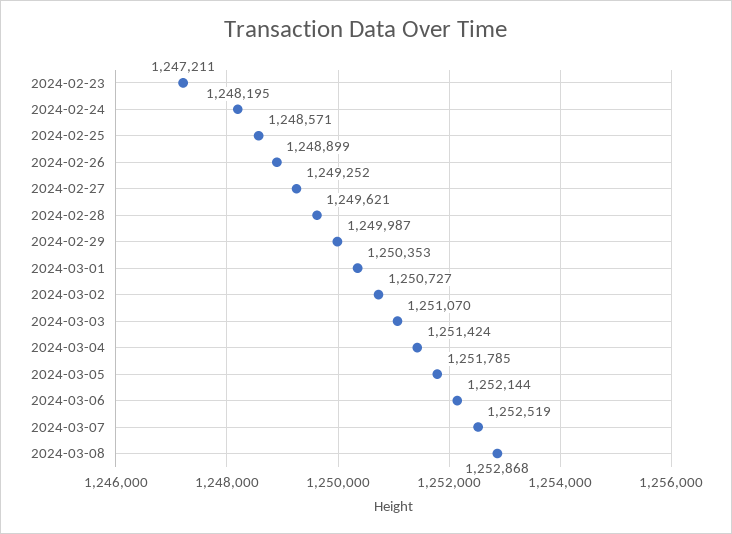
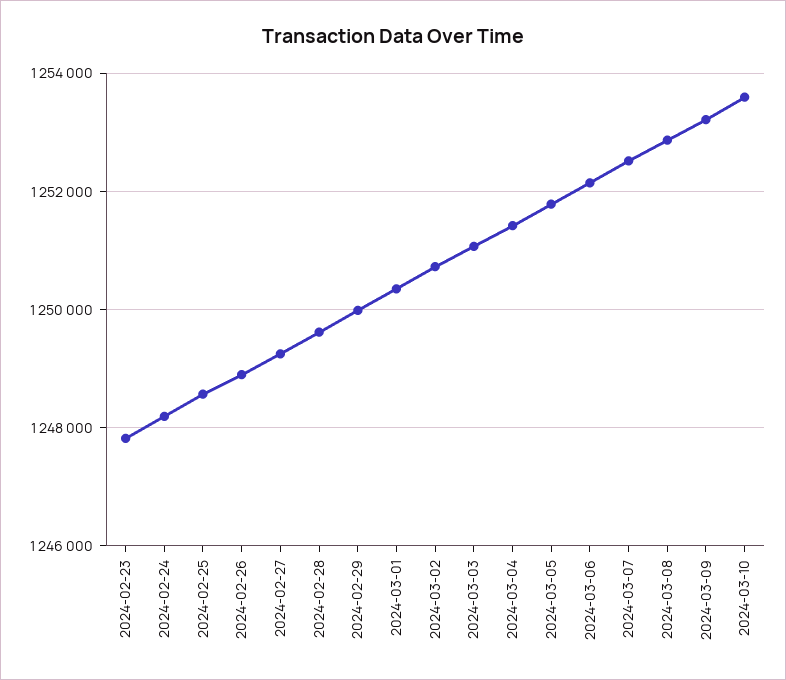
2024-02-23: 1247211 -> 1247800
2024-03-09: none -> 1253200
2024-03-10: none -> 1253600

